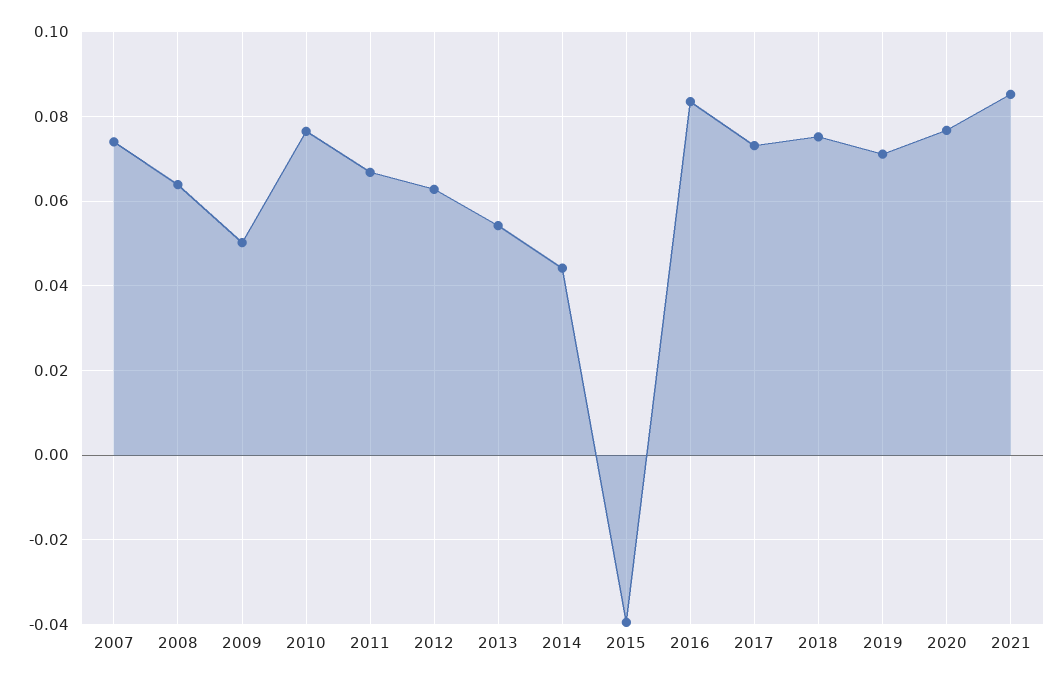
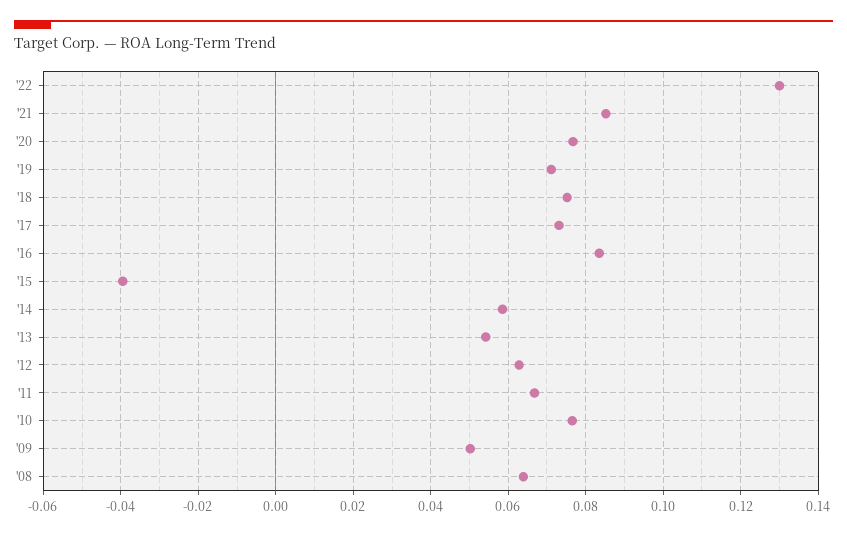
2007: 0.074 -> none
2014: 0.044 -> 0.058
'22: none -> 0.13

